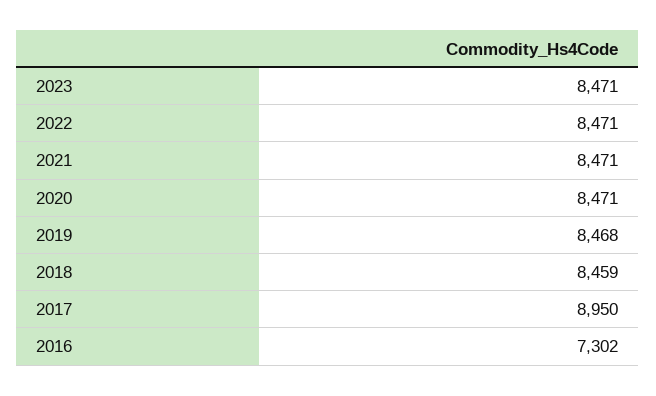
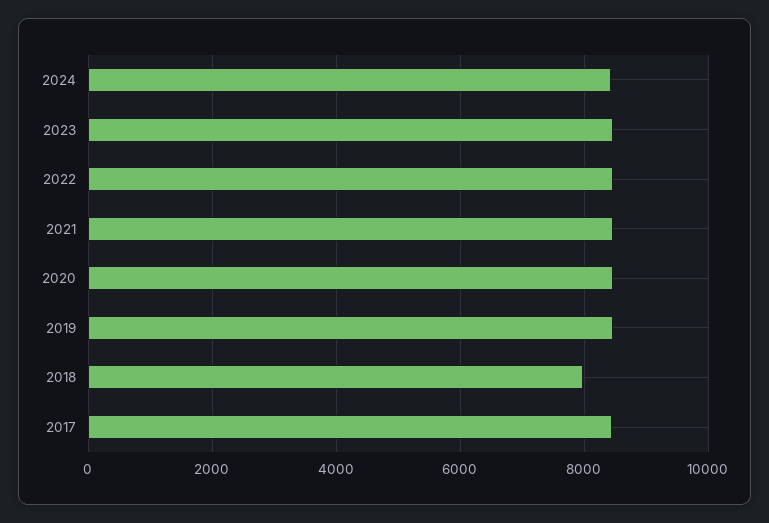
2018: 8459 -> 8000
2017: 8950 -> 8400
2016: 7302 -> none
2024: none -> 8400

